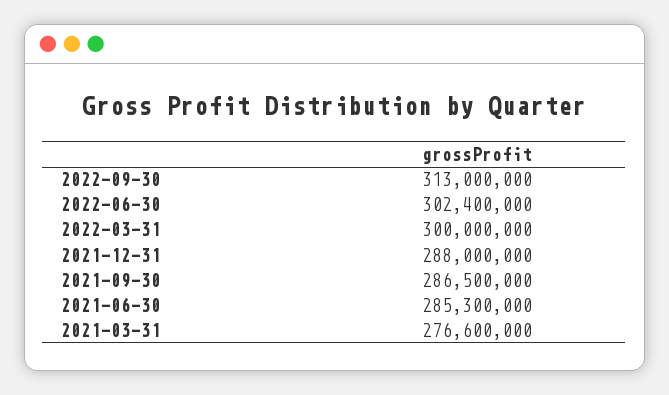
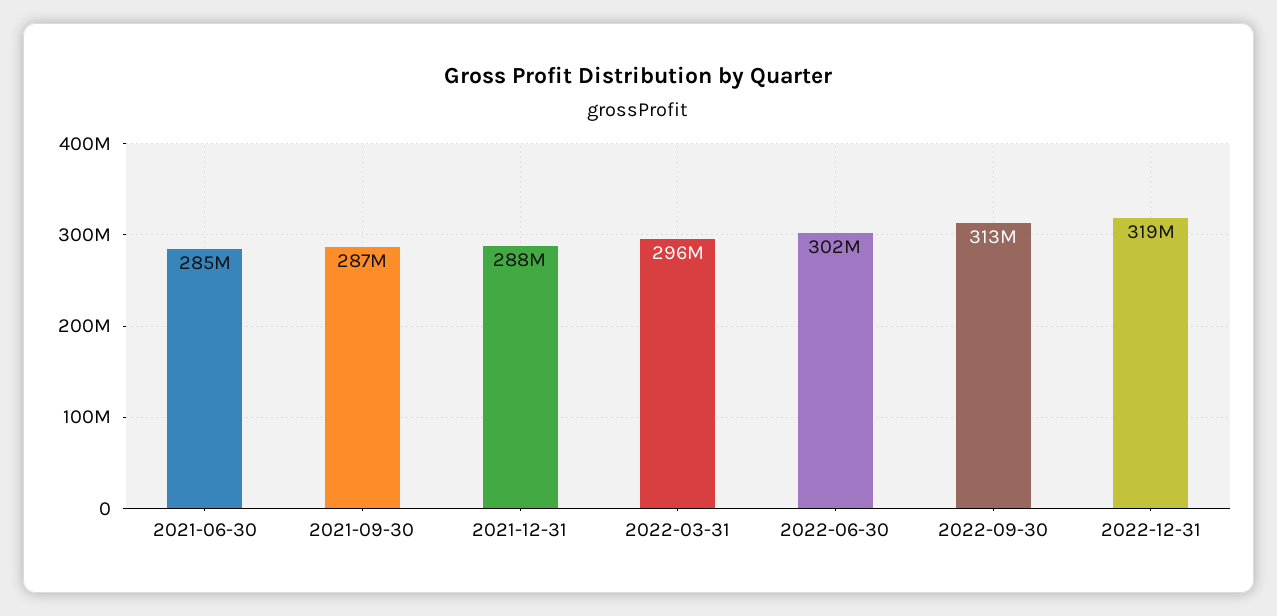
2022-03-31: 300000000 -> 296000000
2021-03-31: 276600000 -> none
2022-12-31: none -> 319000000

